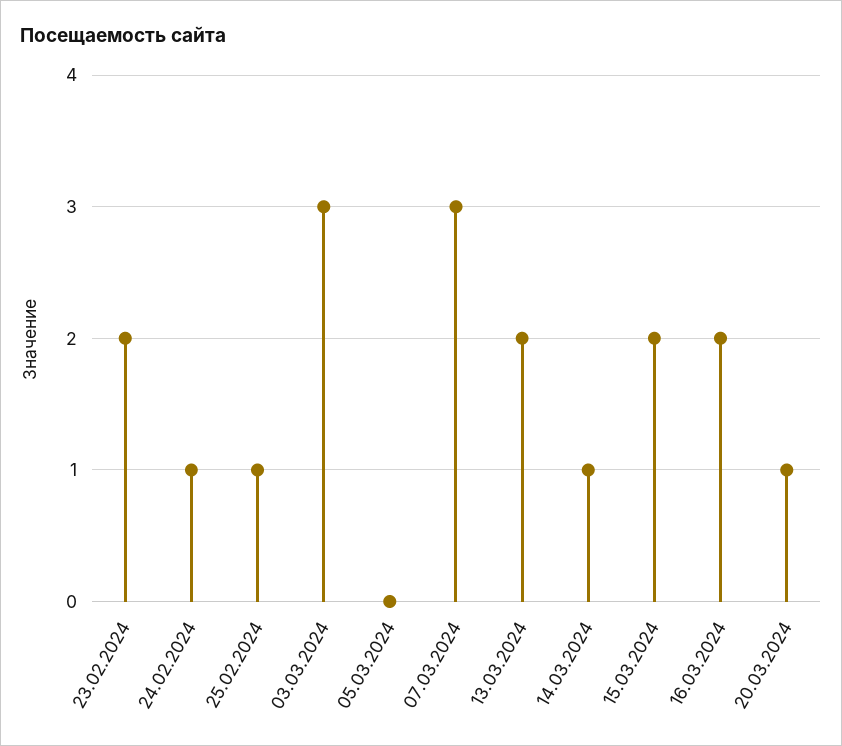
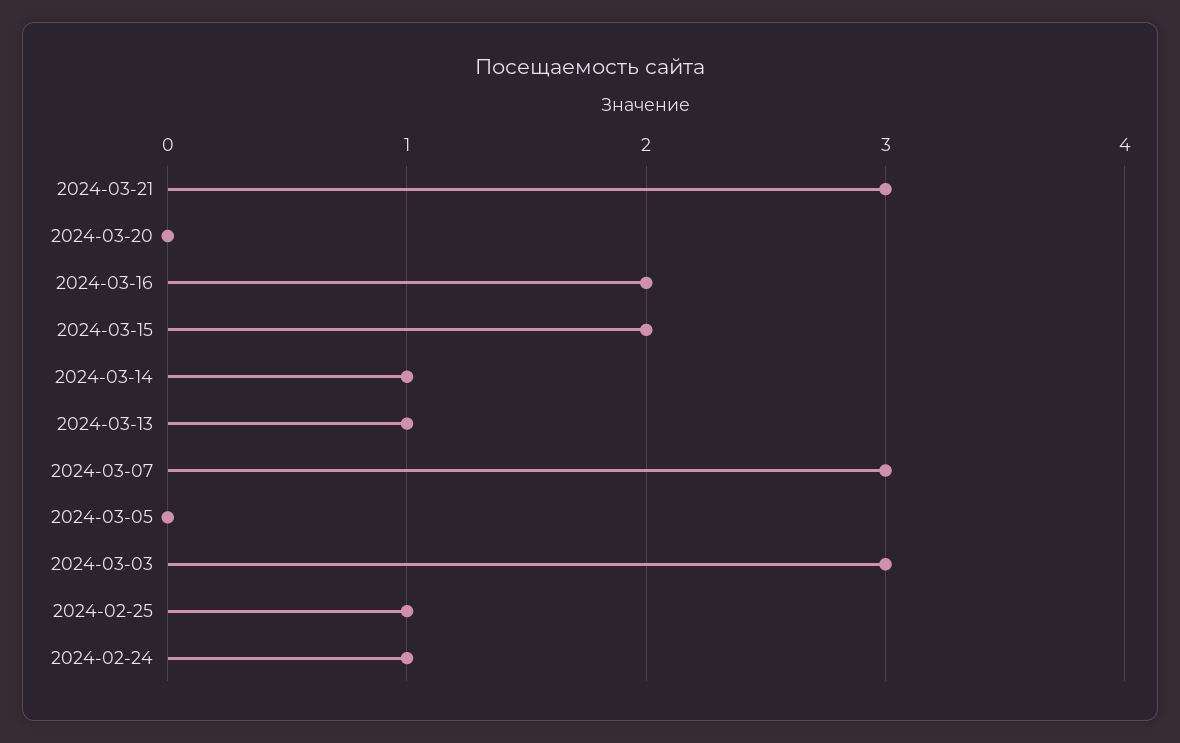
23.02.2024: 2 -> none
13.03.2024: 2 -> 1
20.03.2024: 1 -> 0
2024-03-21: none -> 3

